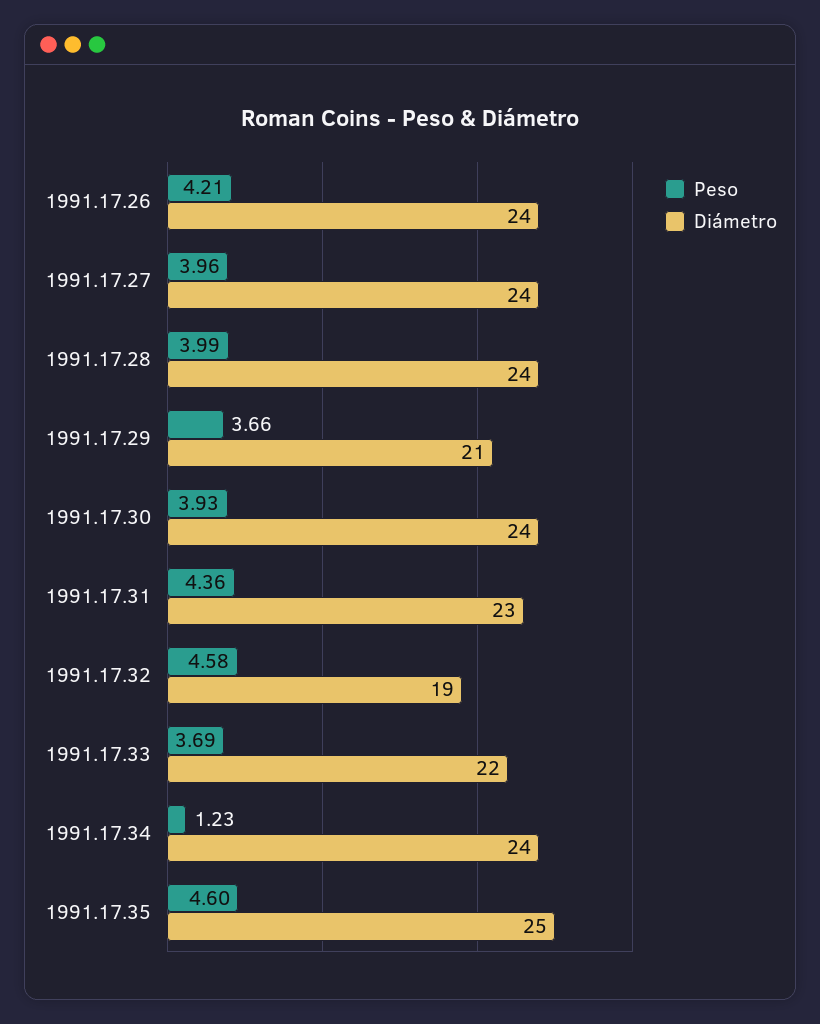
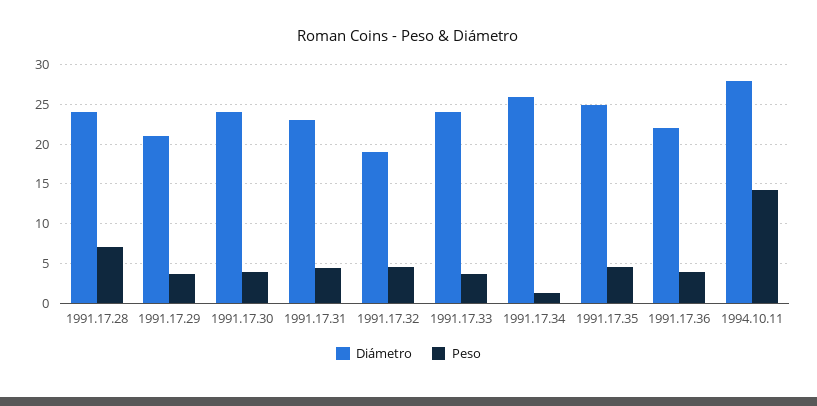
Peso, 1991.17.26: 4.21 -> none
Diámetro, 1991.17.26: 24 -> none
Peso, 1991.17.27: 3.96 -> none
Diámetro, 1991.17.27: 24 -> none
Peso, 1991.17.28: 3.99 -> 7
Diámetro, 1991.17.33: 22 -> 24
Diámetro, 1991.17.34: 24 -> 26
Diámetro, 1991.17.36: none -> 22
Peso, 1991.17.36: none -> 4
Diámetro, 1994.10.11: none -> 28
Peso, 1994.10.11: none -> 14

